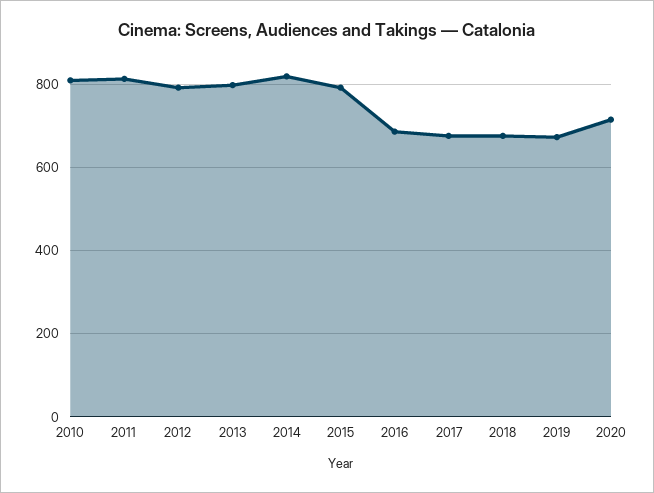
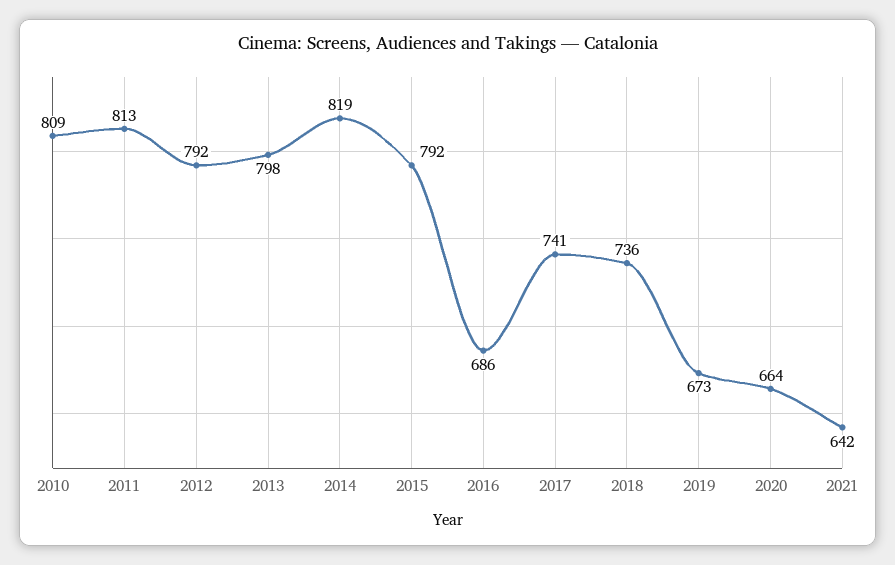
2017: 680 -> 741
2018: 680 -> 736
2020: 720 -> 664
2021: none -> 642

